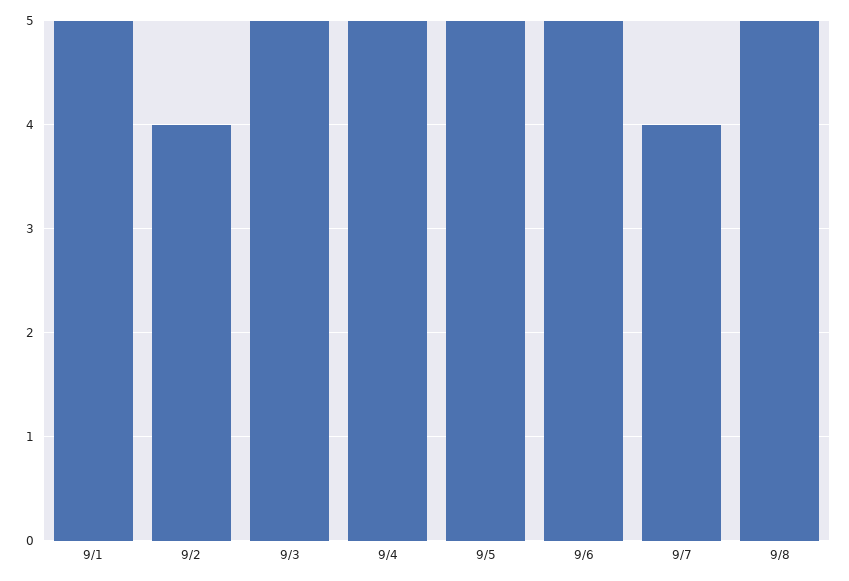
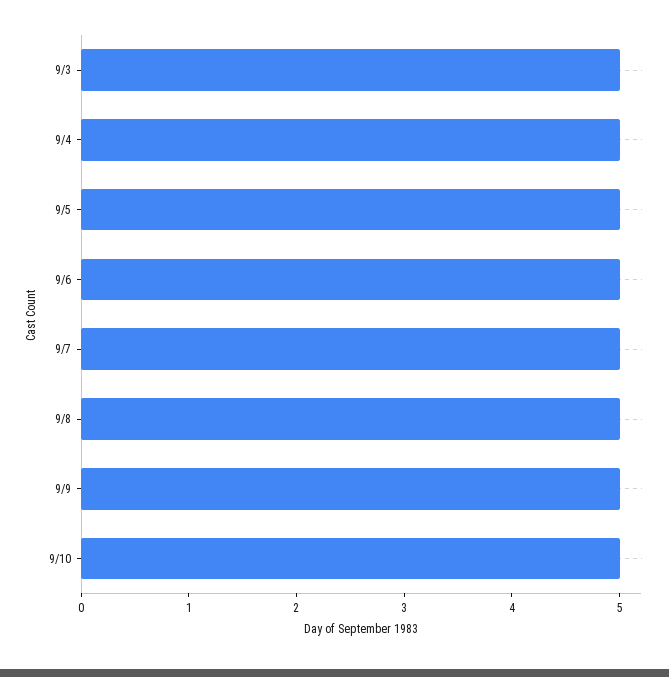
9/1: 5 -> none
9/2: 4 -> none
9/7: 4 -> 5
9/9: none -> 5
9/10: none -> 5

